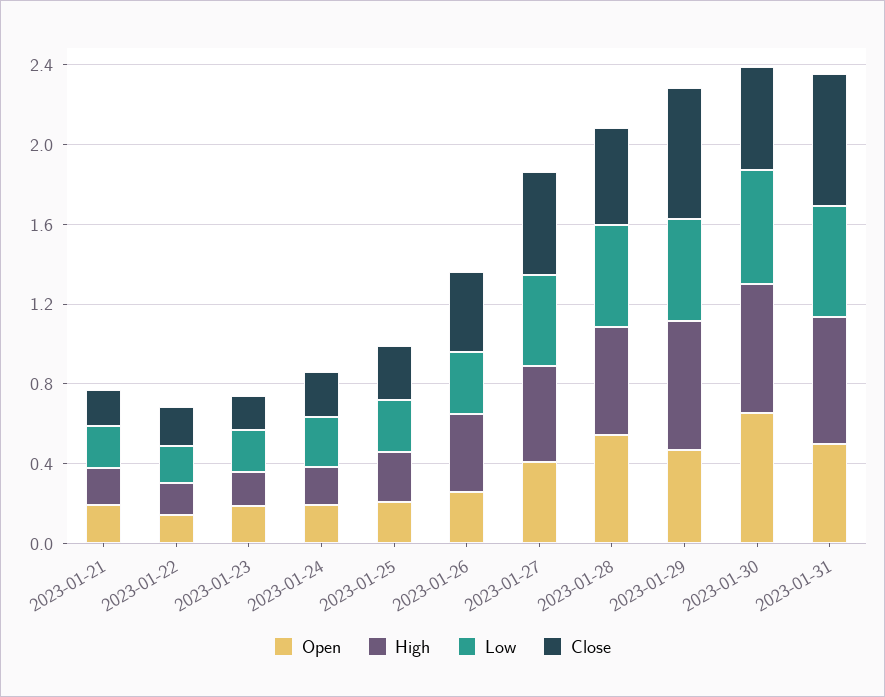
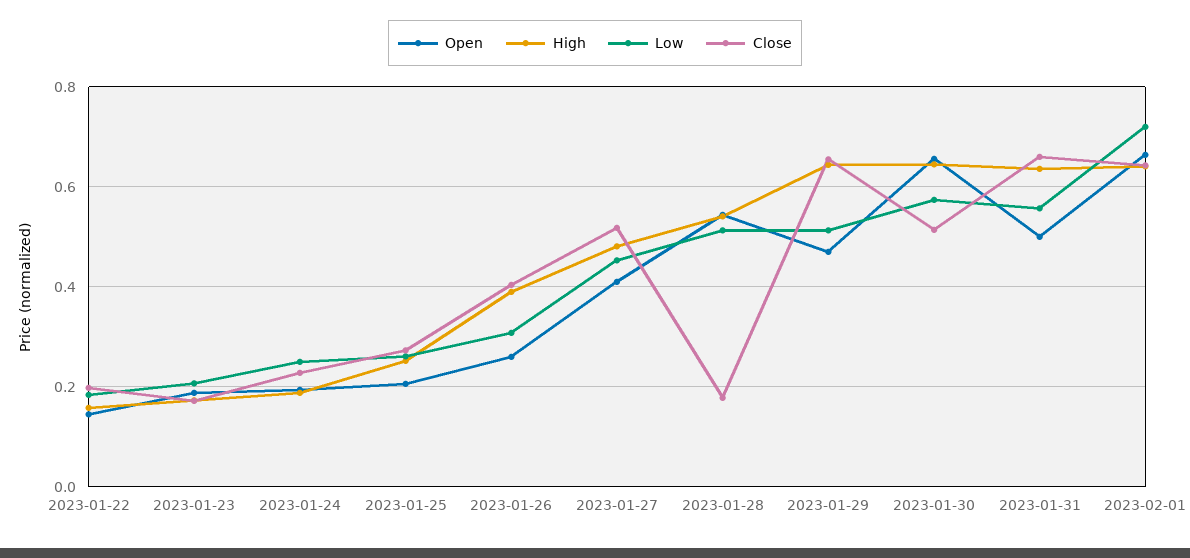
Open, 2023-01-21: 0.2 -> none
High, 2023-01-21: 0.2 -> none
Low, 2023-01-21: 0.2 -> none
Close, 2023-01-21: 0.2 -> none
Close, 2023-01-28: 0.5 -> 0.18
Open, 2023-02-01: none -> 0.66
High, 2023-02-01: none -> 0.64
Low, 2023-02-01: none -> 0.72
Close, 2023-02-01: none -> 0.64

